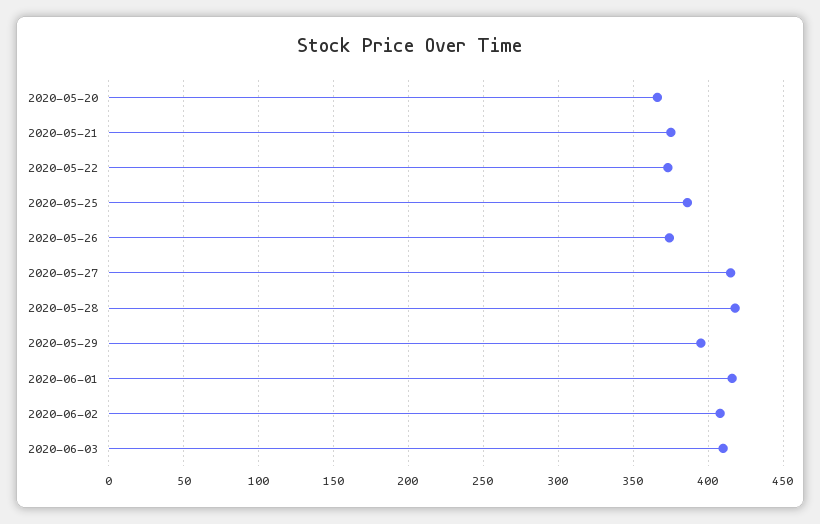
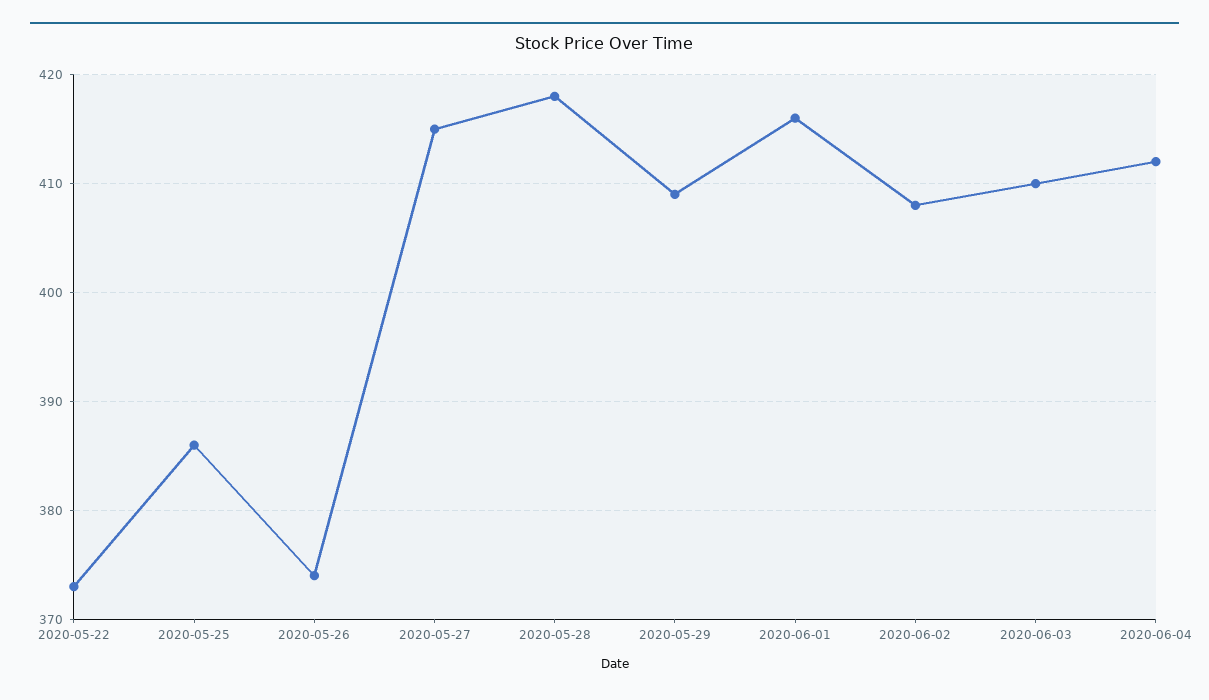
2020-05-20: 365 -> none
2020-05-21: 375 -> none
2020-05-29: 395 -> 409
2020-06-04: none -> 412

